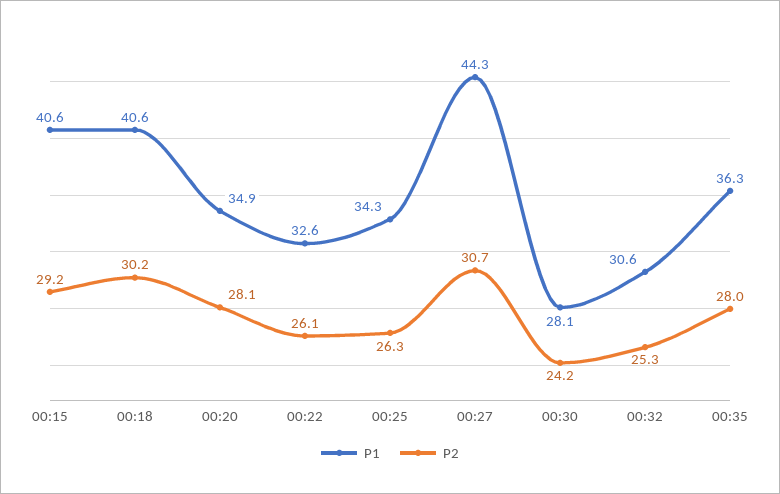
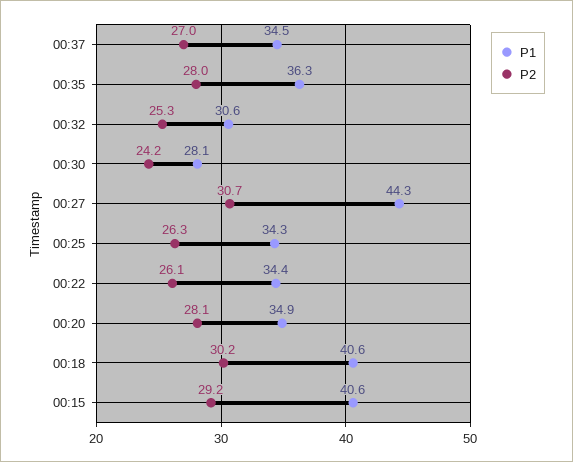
P1, 00:22: 32.6 -> 34.4
P1, 00:37: none -> 34.5
P2, 00:37: none -> 27

